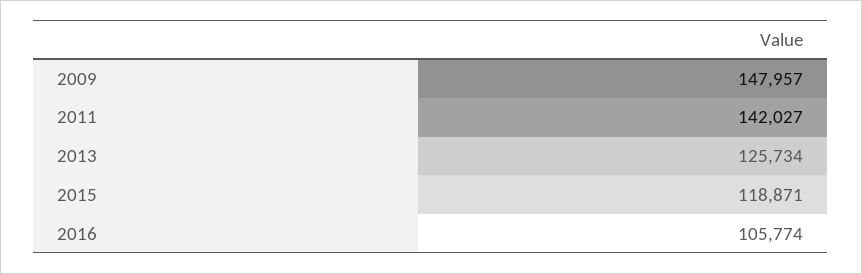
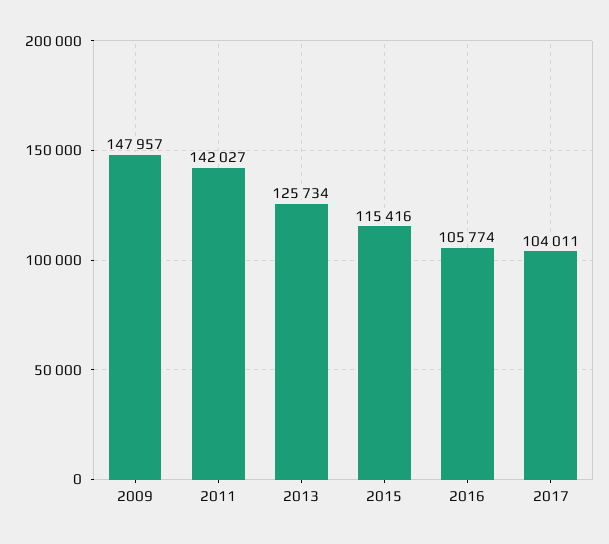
2015: 118871 -> 115416
2017: none -> 104011

